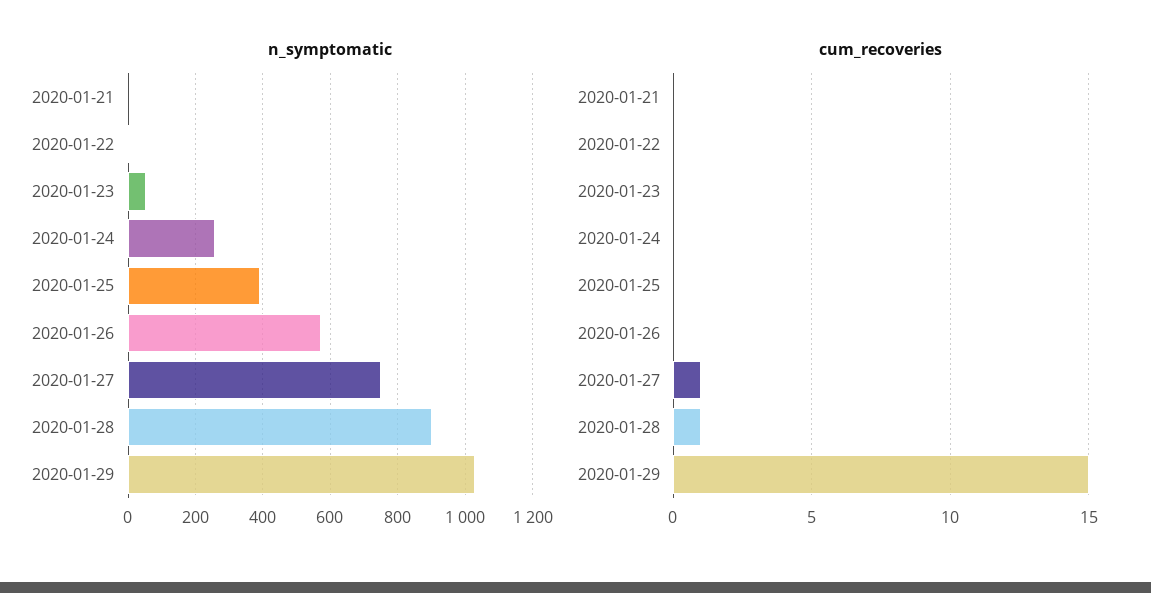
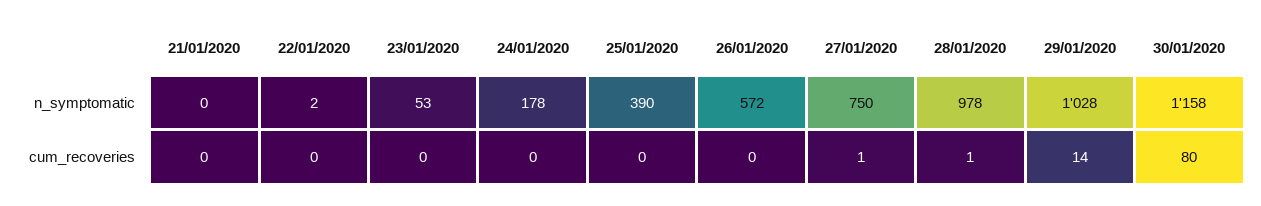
n_symptomatic, 2020-01-24: 260 -> 178
n_symptomatic, 2020-01-28: 900 -> 978
cum_recoveries, 2020-01-29: 15 -> 14
n_symptomatic, 30/01/2020: none -> 1158
cum_recoveries, 30/01/2020: none -> 80

